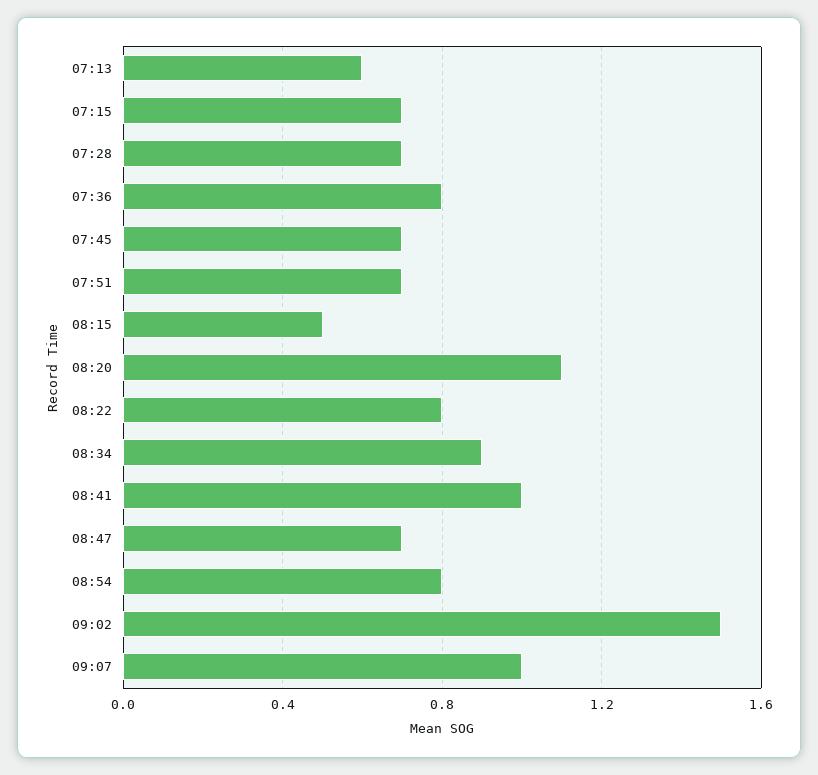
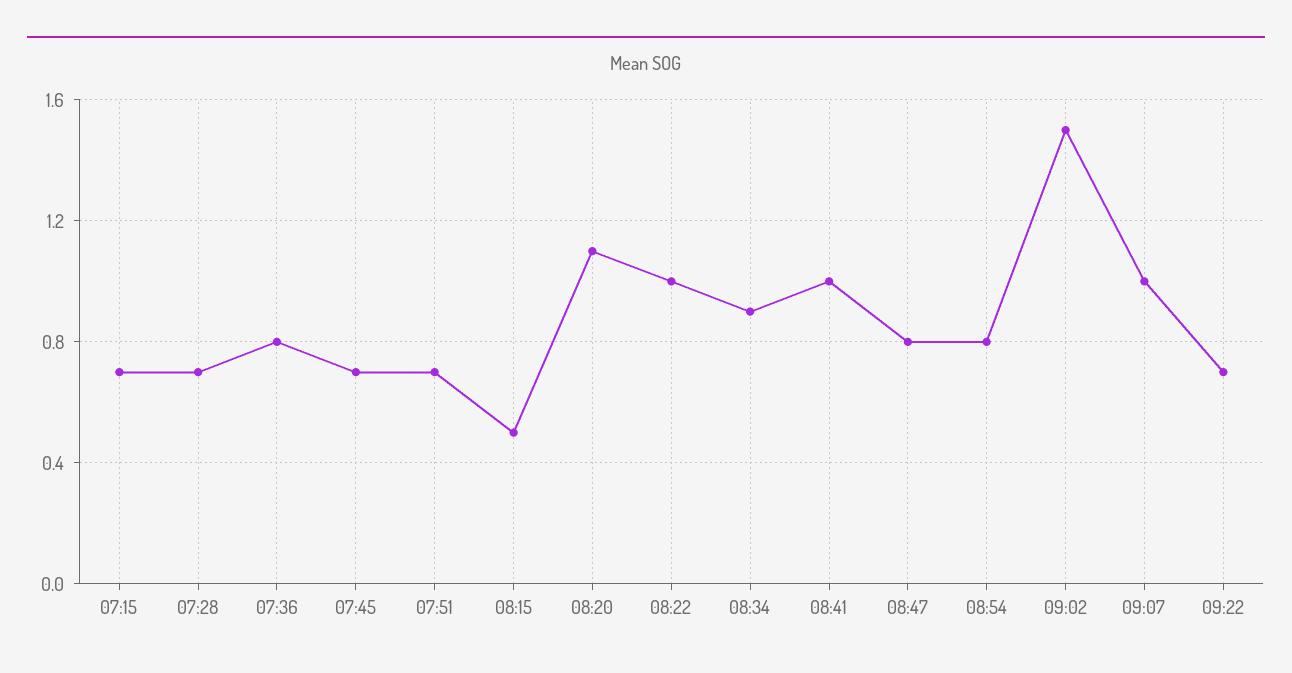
07:13: 0.6 -> none
08:22: 0.8 -> 1
08:47: 0.7 -> 0.8
09:22: none -> 0.7

